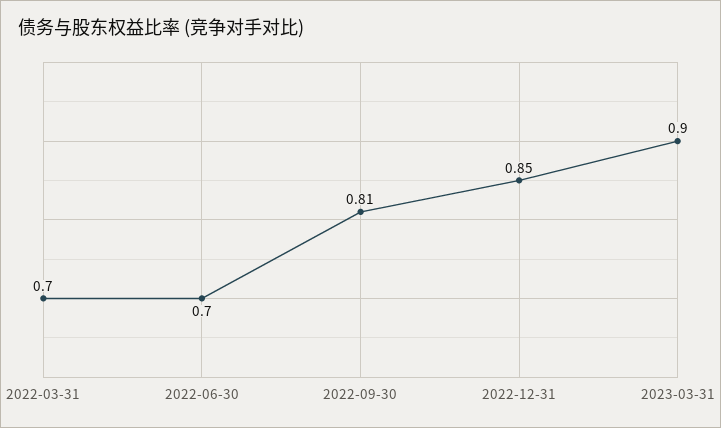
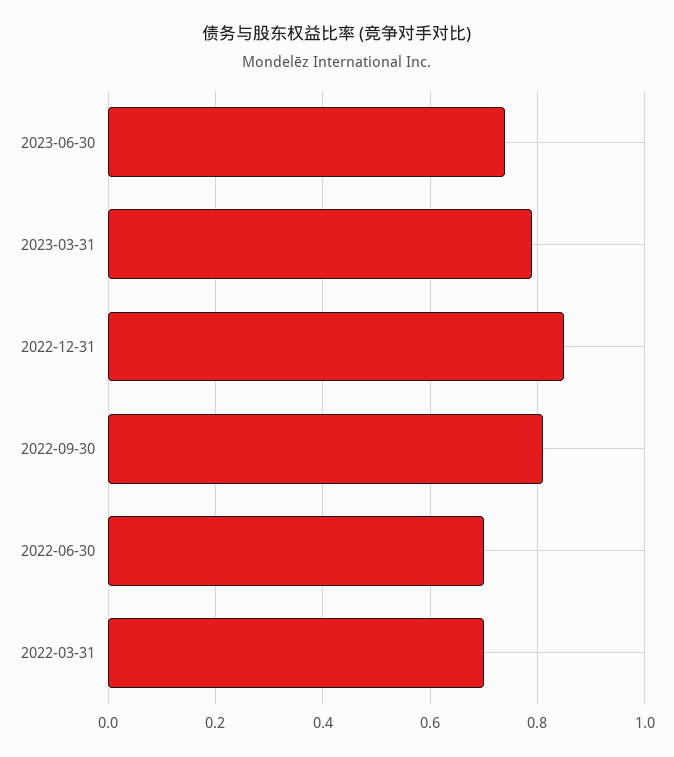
2023-03-31: 0.9 -> 0.8
2023-06-30: none -> 0.75

